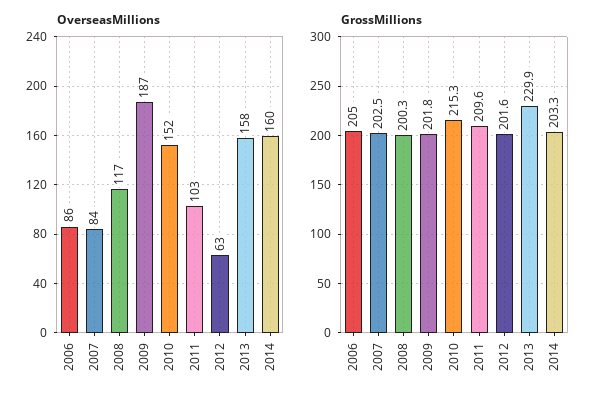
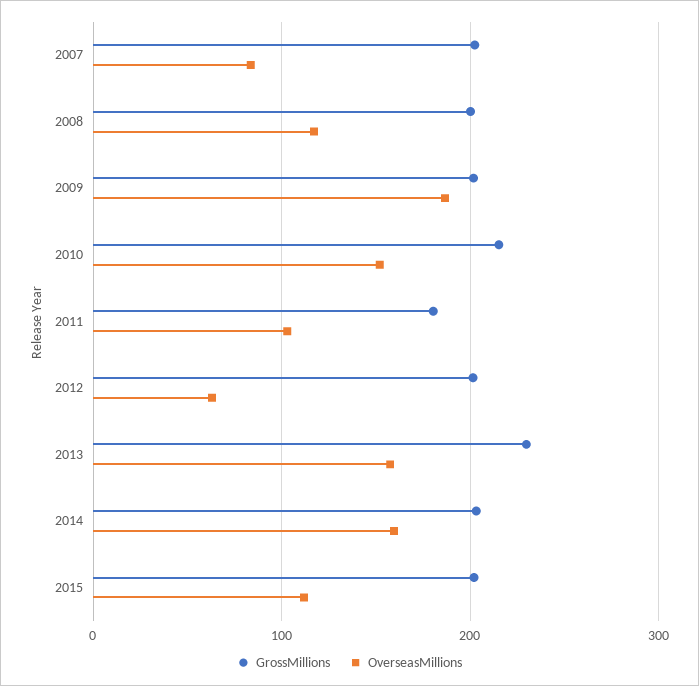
OverseasMillions, 2006: 86 -> none
GrossMillions, 2006: 205 -> none
GrossMillions, 2011: 209.6 -> 180
GrossMillions, 2015: none -> 200
OverseasMillions, 2015: none -> 110

